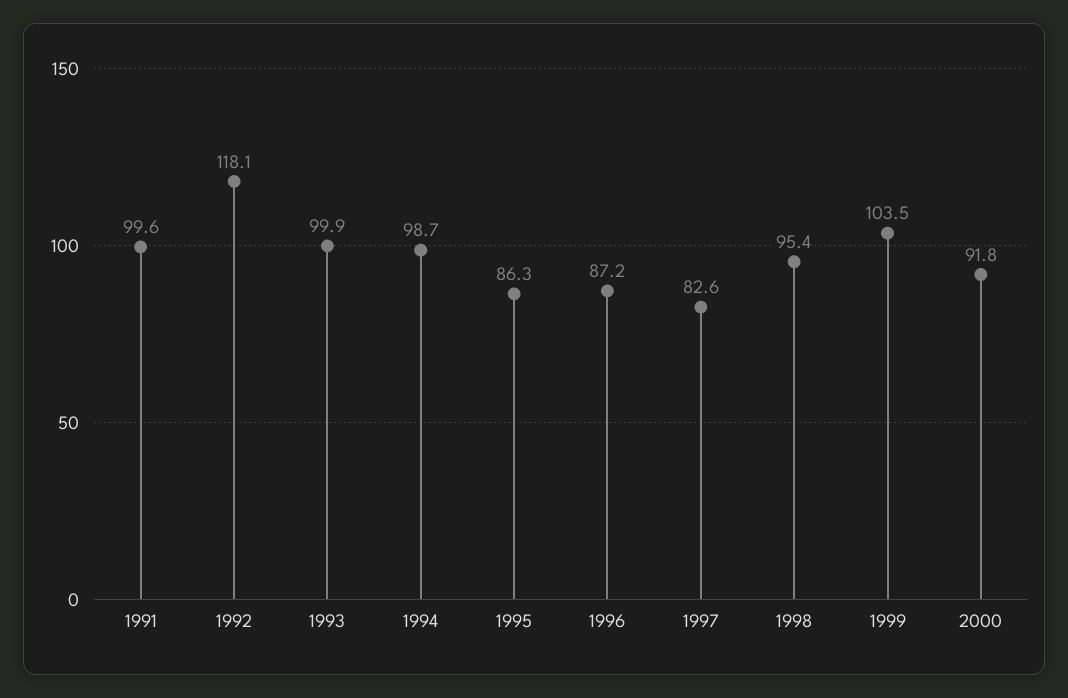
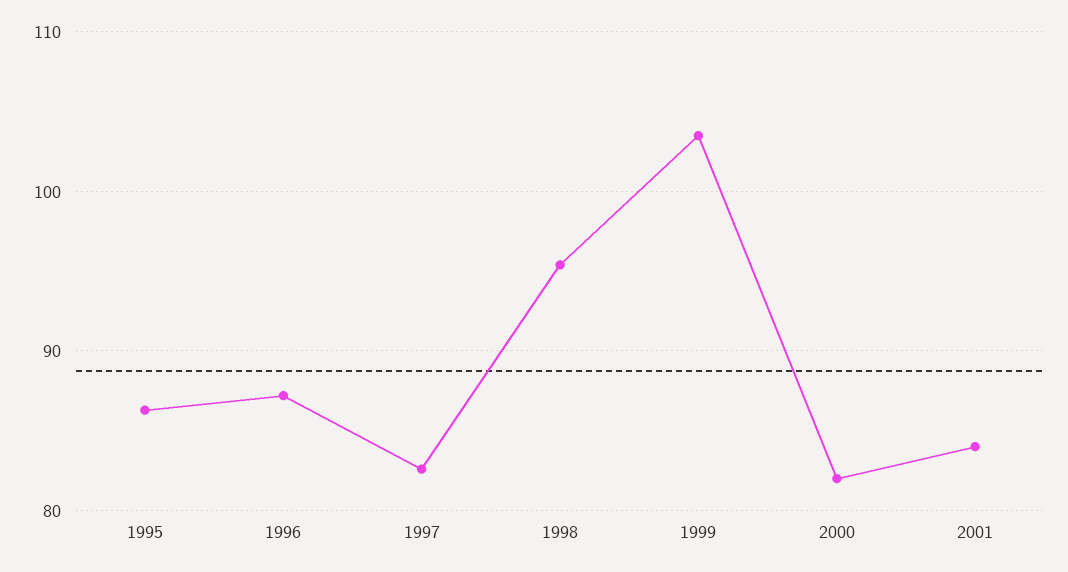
1991: 99.6 -> none
1992: 118.1 -> none
1993: 99.9 -> none
1994: 98.7 -> none
2000: 91.8 -> 82
2001: none -> 84

